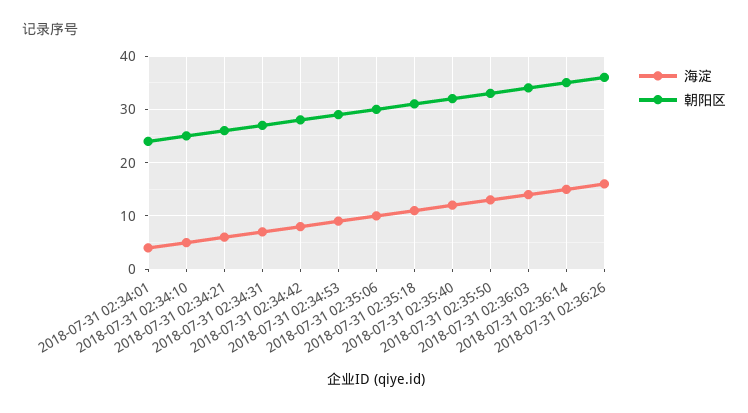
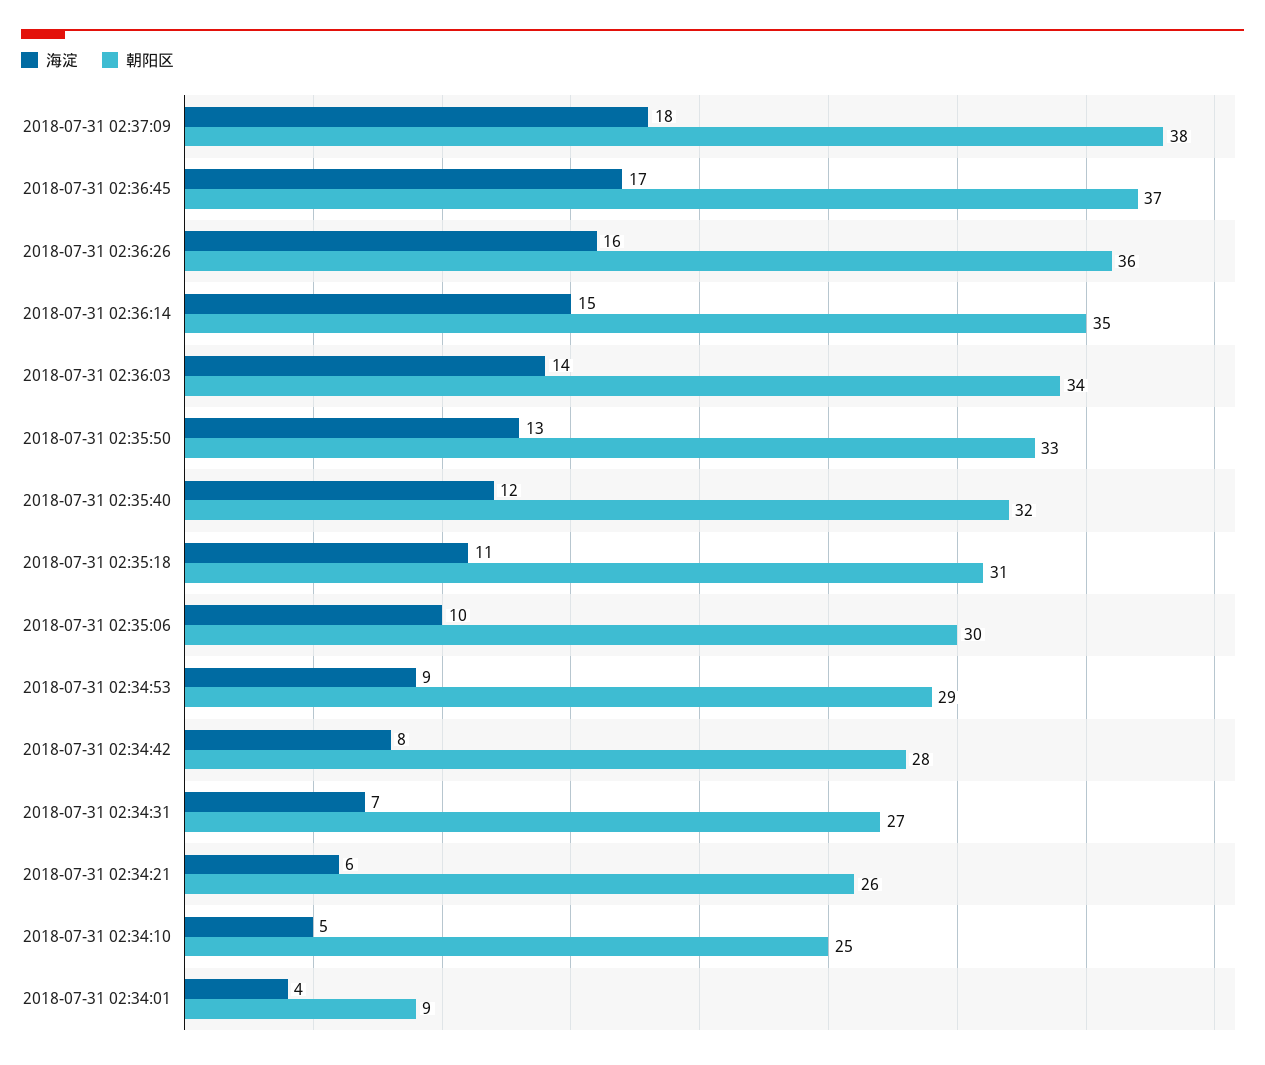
朝阳区, 2018-07-31 02:34:01: 25 -> 9
海淀, 2018-07-31 02:37:09: none -> 18
朝阳区, 2018-07-31 02:37:09: none -> 38
海淀, 2018-07-31 02:36:45: none -> 17
朝阳区, 2018-07-31 02:36:45: none -> 37

